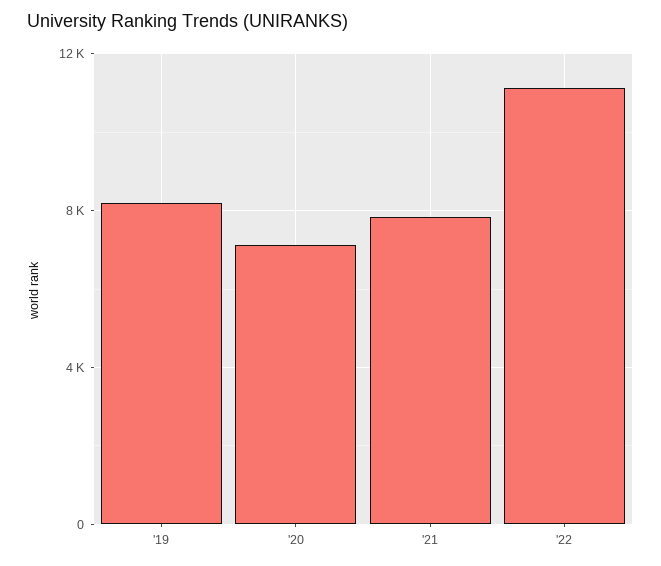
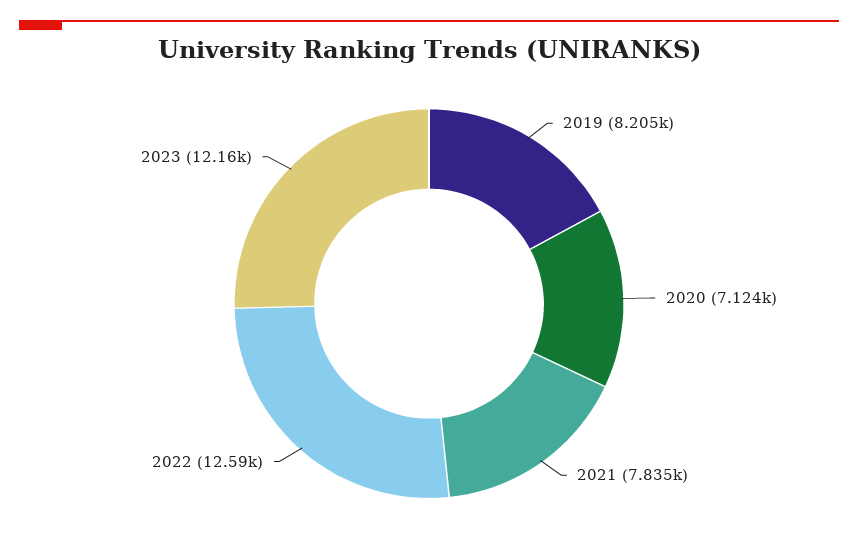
'22: 11000 -> 12590
2023: none -> 12160

